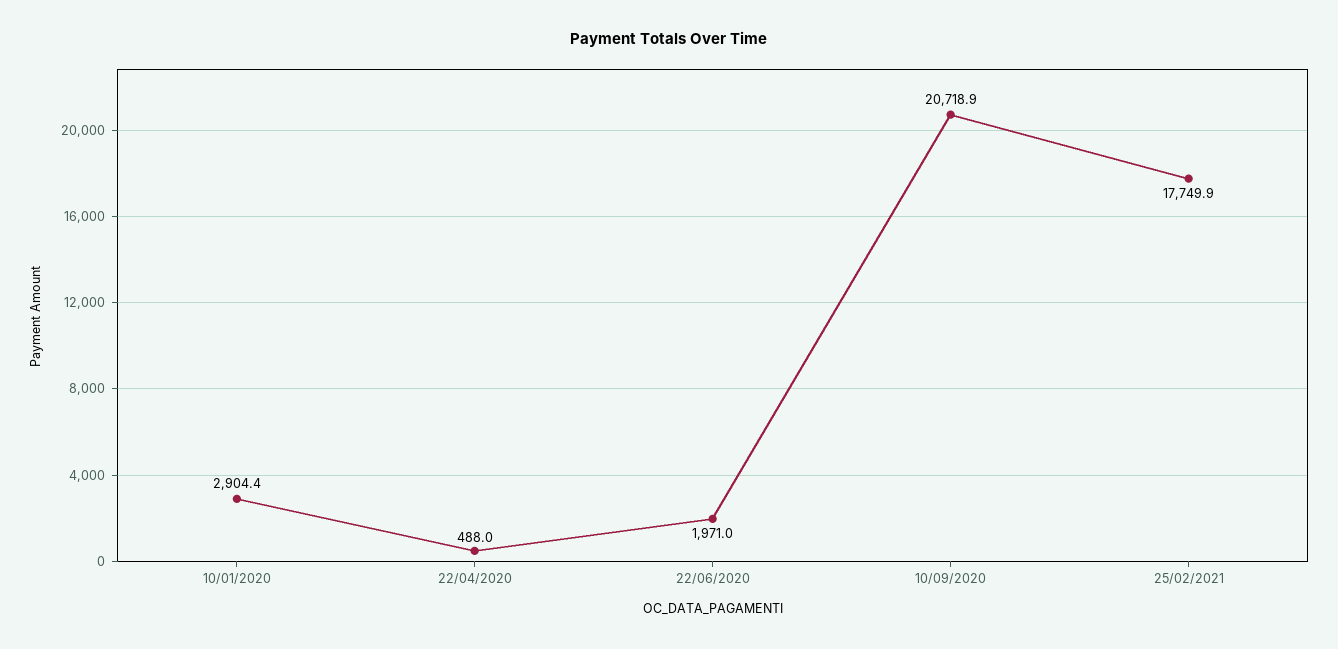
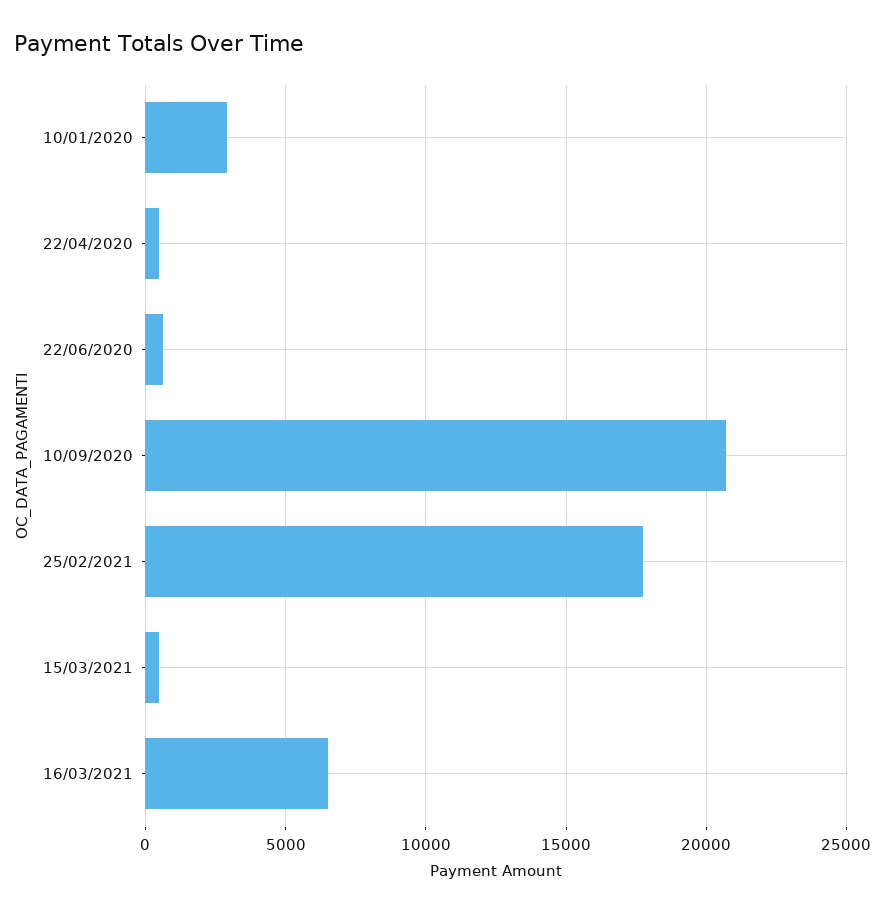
22/06/2020: 1971 -> 500
15/03/2021: none -> 500
16/03/2021: none -> 6500

